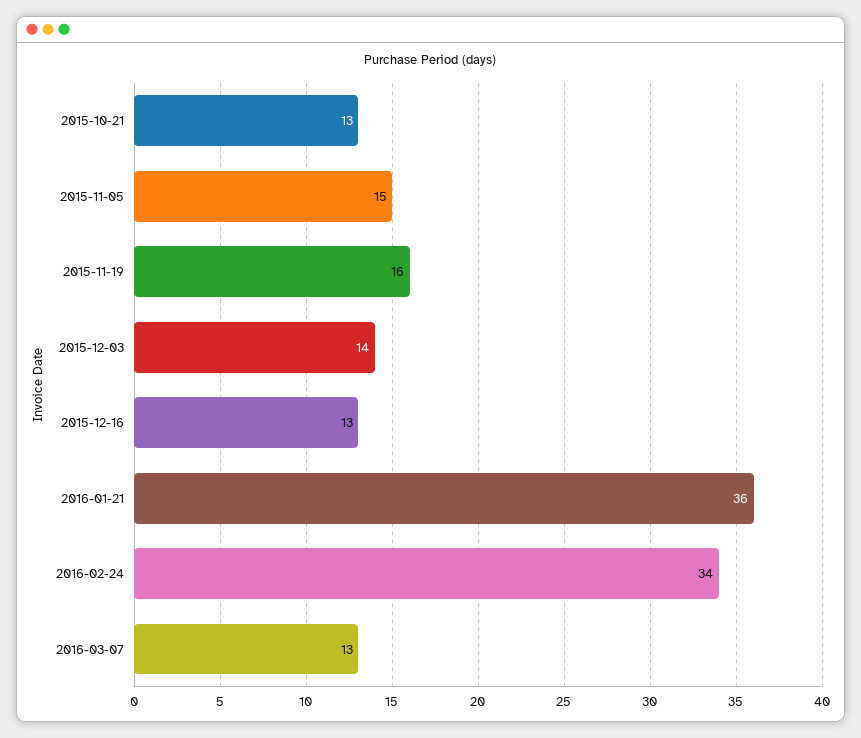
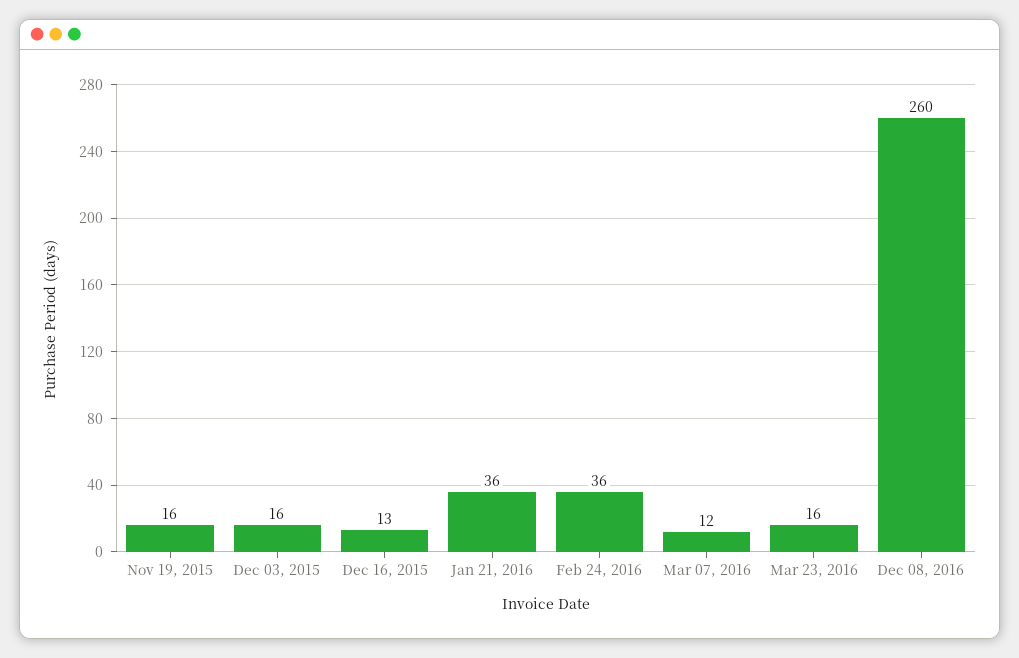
2015-10-21: 13 -> none
2015-11-05: 15 -> none
2015-12-03: 14 -> 16
2016-02-24: 34 -> 36
2016-03-07: 13 -> 12
Mar 23, 2016: none -> 16
Dec 08, 2016: none -> 260

